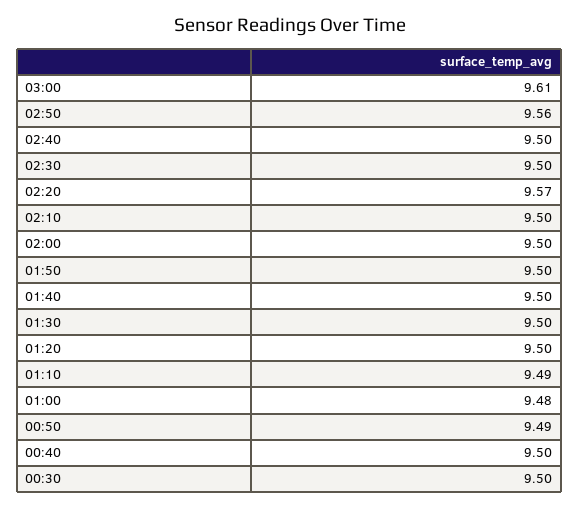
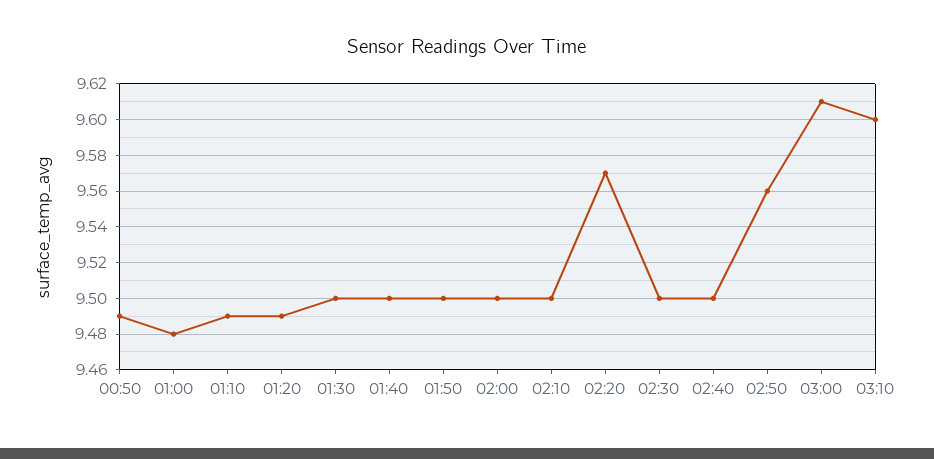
01:20: 9.5 -> 9.49
00:40: 9.5 -> none
00:30: 9.5 -> none
03:10: none -> 9.6

